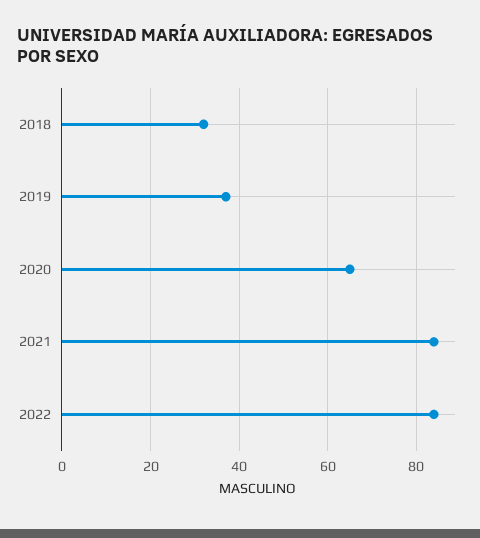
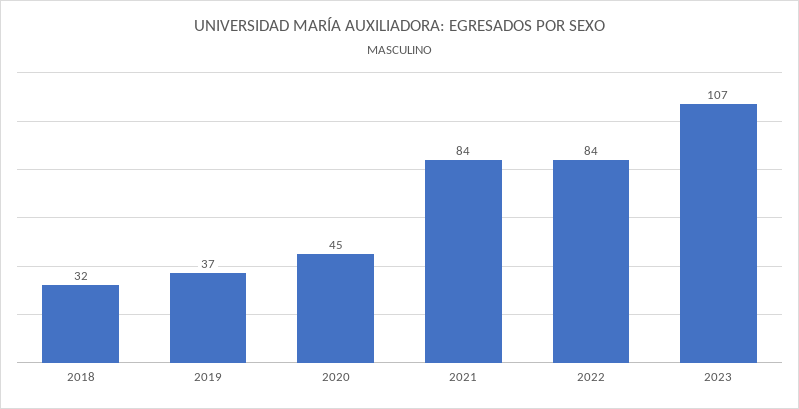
2020: 65 -> 45
2023: none -> 107

